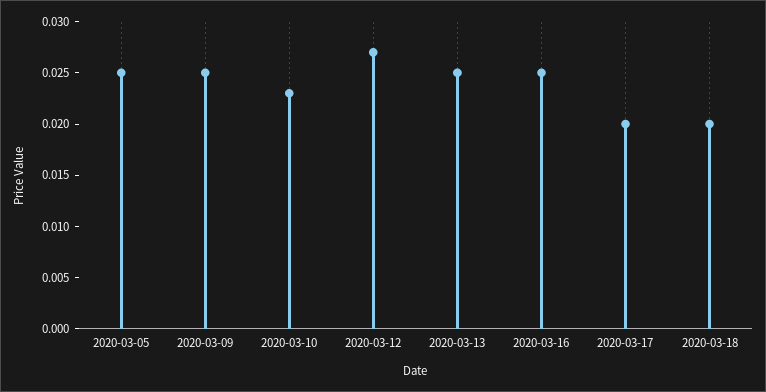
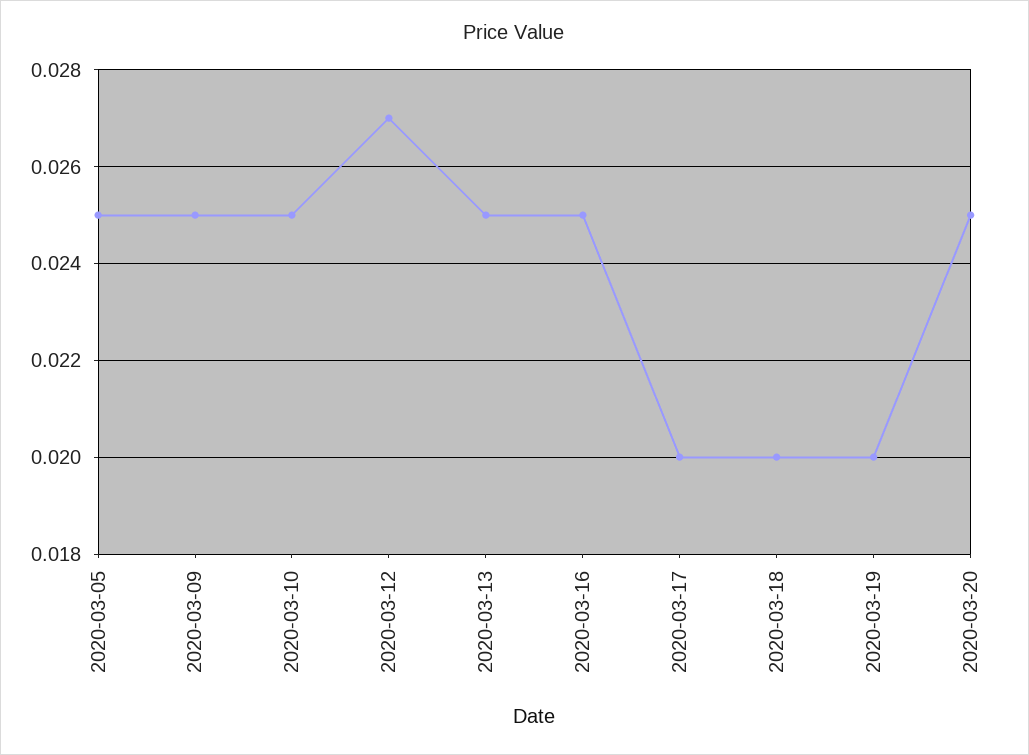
2020-03-10: 0.023 -> 0.025
2020-03-19: none -> 0.02
2020-03-20: none -> 0.025

